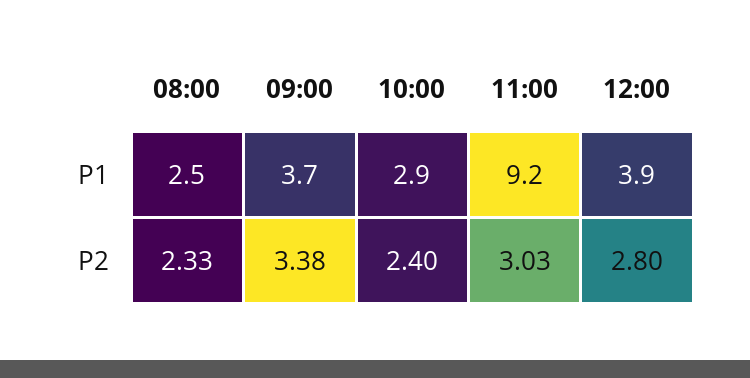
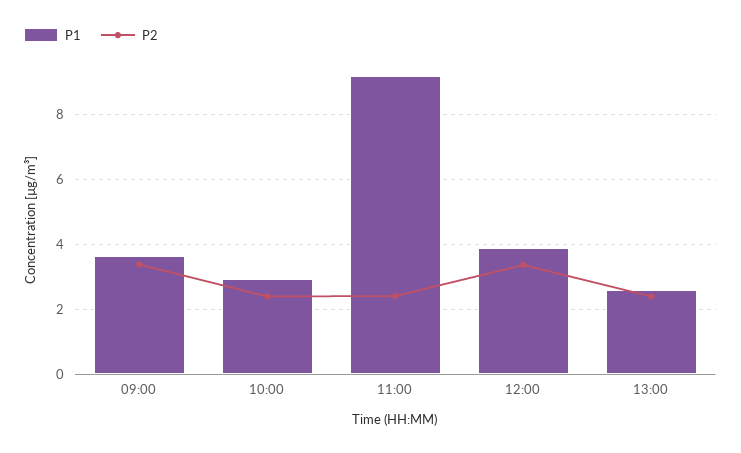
P1, 08:00: 2.5 -> none
P2, 08:00: 2.33 -> none
P2, 11:00: 3.03 -> 2.4
P2, 12:00: 2.8 -> 3.4
P1, 13:00: none -> 2.6
P2, 13:00: none -> 2.4

